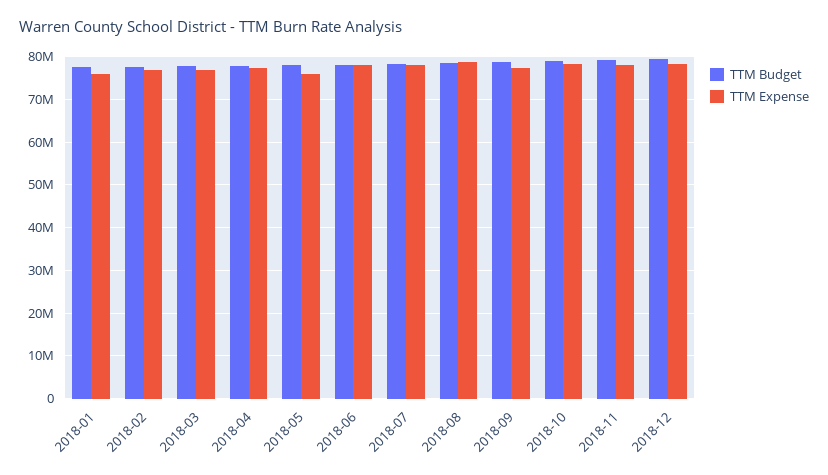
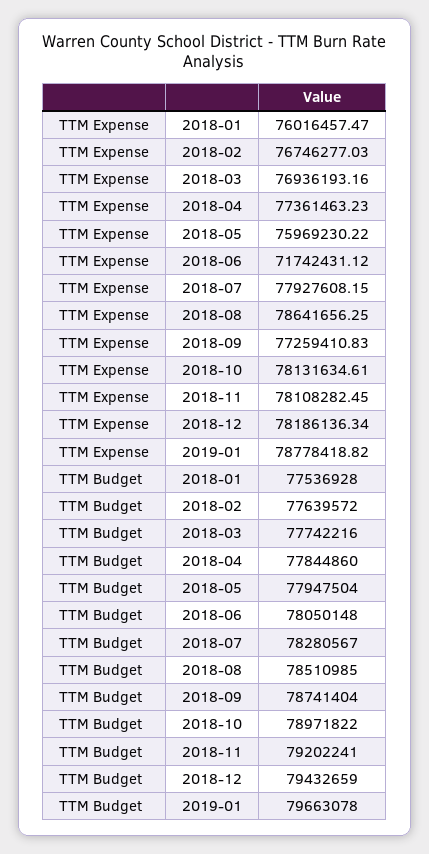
TTM Expense, 2018-06: 78000000 -> 71742431.12
TTM Expense, 2019-01: none -> 78778418.82
TTM Budget, 2019-01: none -> 79663078

